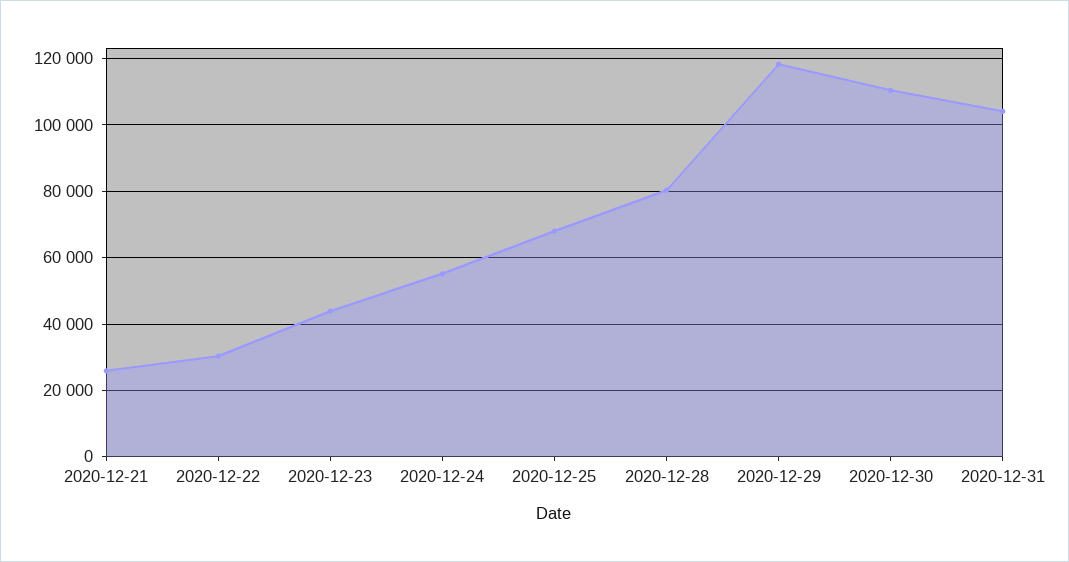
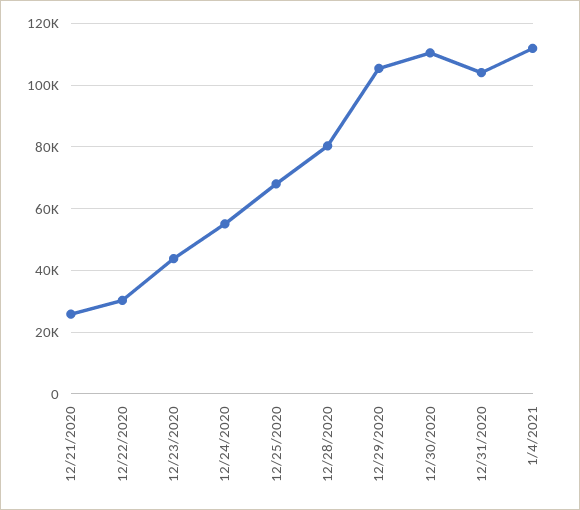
2020-12-29: 118000 -> 106000
1/4/2021: none -> 112000

